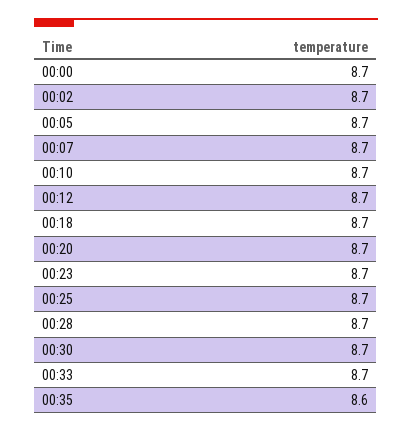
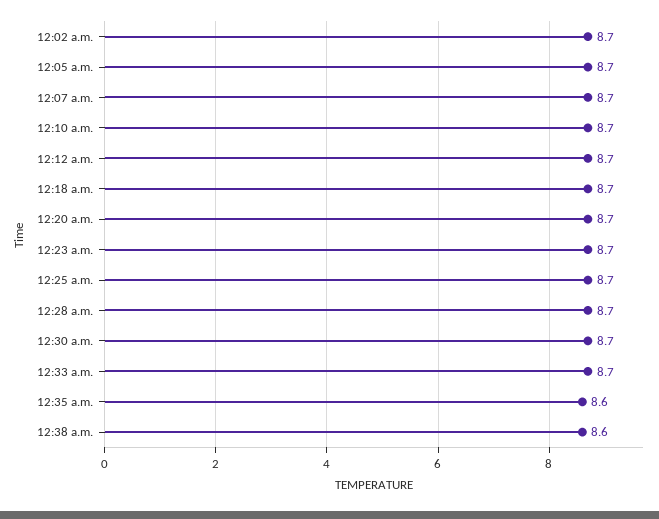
00:00: 8.7 -> none
12:38 a.m.: none -> 8.6

